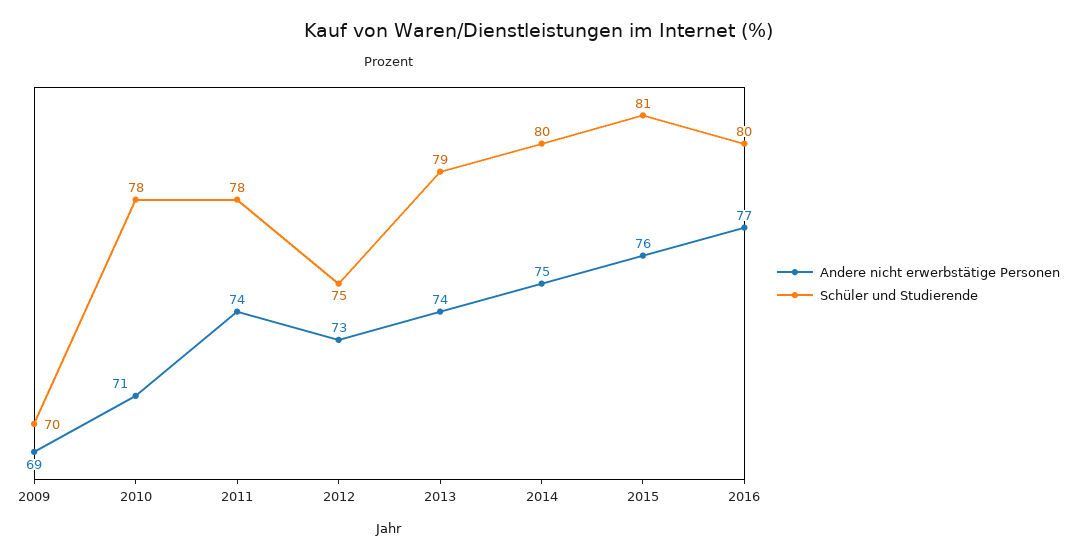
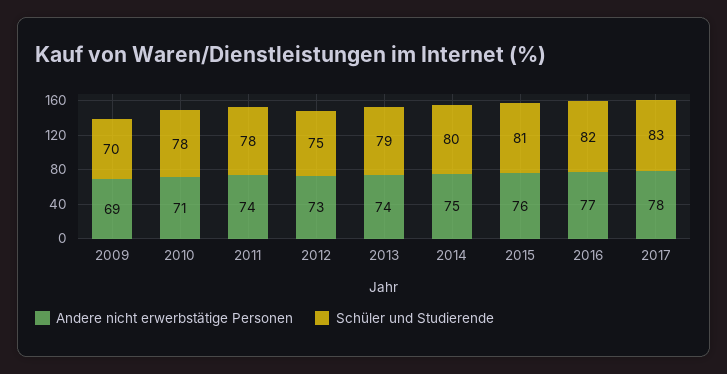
Schüler und Studierende, 2016: 80 -> 82
Andere nicht erwerbstätige Personen, 2017: none -> 78
Schüler und Studierende, 2017: none -> 83

